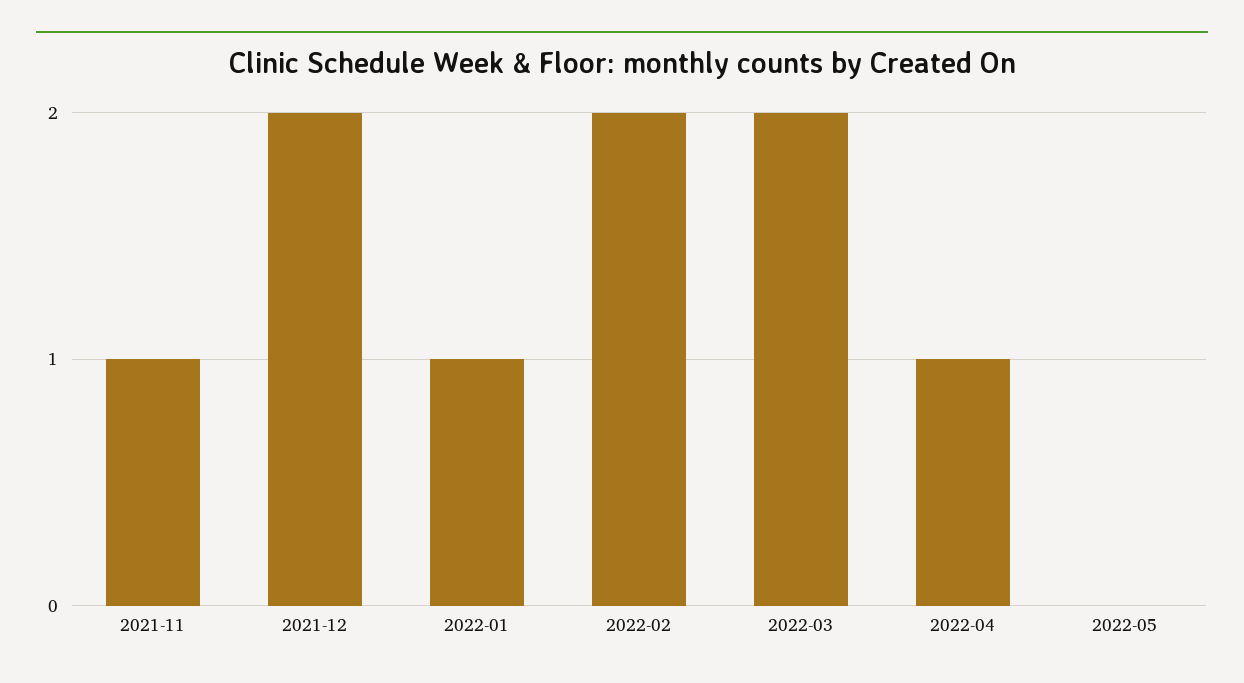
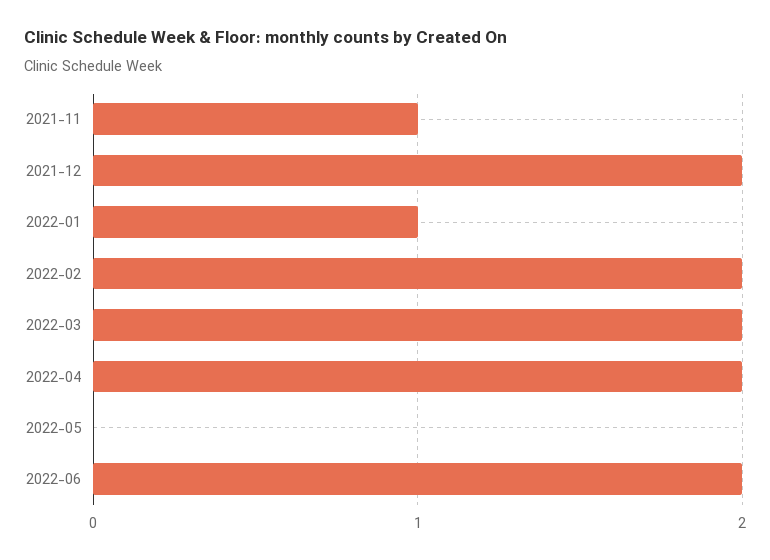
2022-04: 1 -> 2
2022-06: none -> 2

